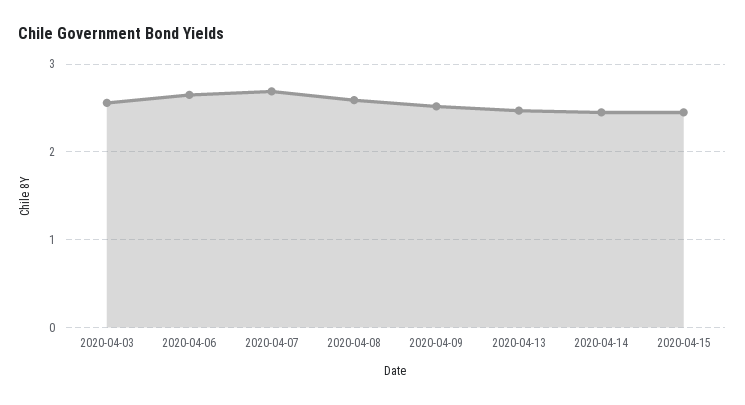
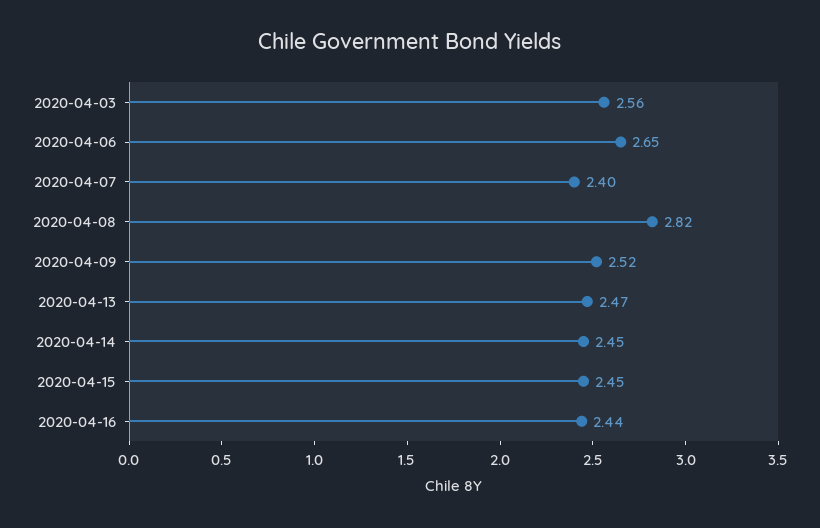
2020-04-07: 2.7 -> 2.4
2020-04-08: 2.6 -> 2.82
2020-04-16: none -> 2.44

